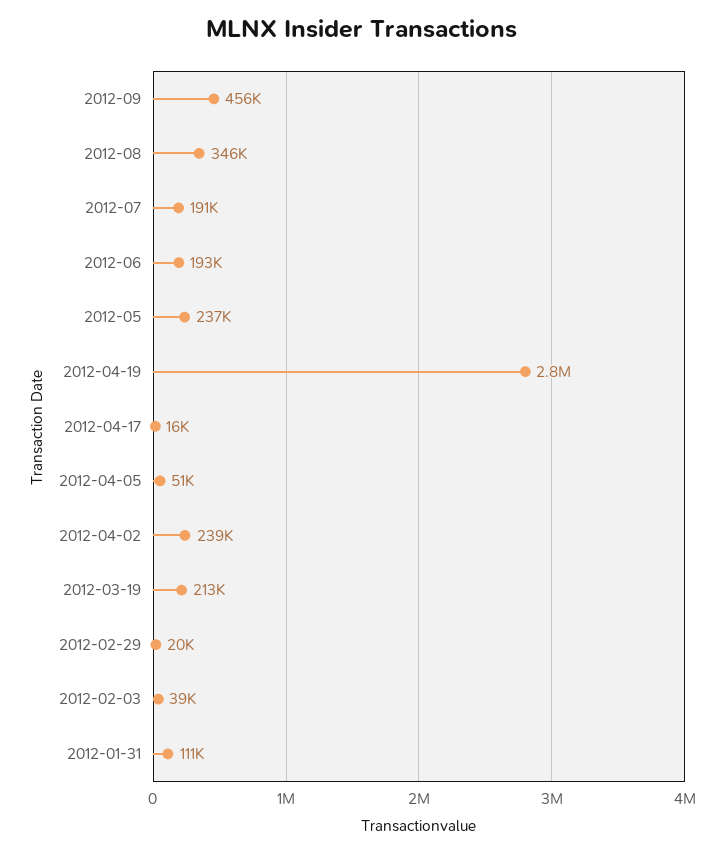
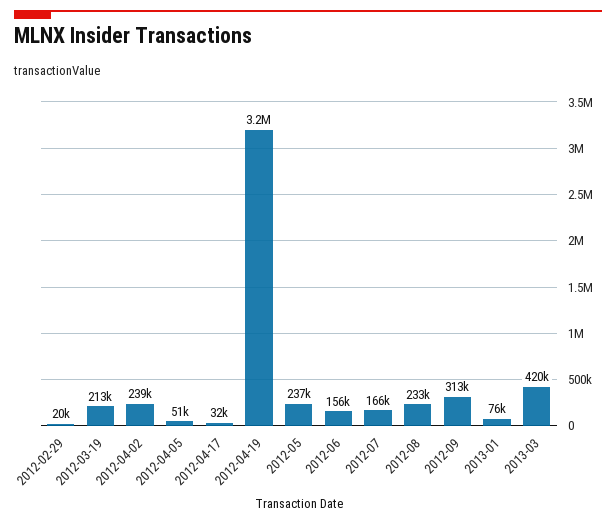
2012-09: 456000 -> 313000
2012-08: 346000 -> 233000
2012-07: 191000 -> 166000
2012-06: 193000 -> 156000
2012-04-19: 2800000 -> 3200000
2012-04-17: 16000 -> 32000
2012-02-03: 39000 -> none
2012-01-31: 111000 -> none
2013-01: none -> 76000
2013-03: none -> 420000

